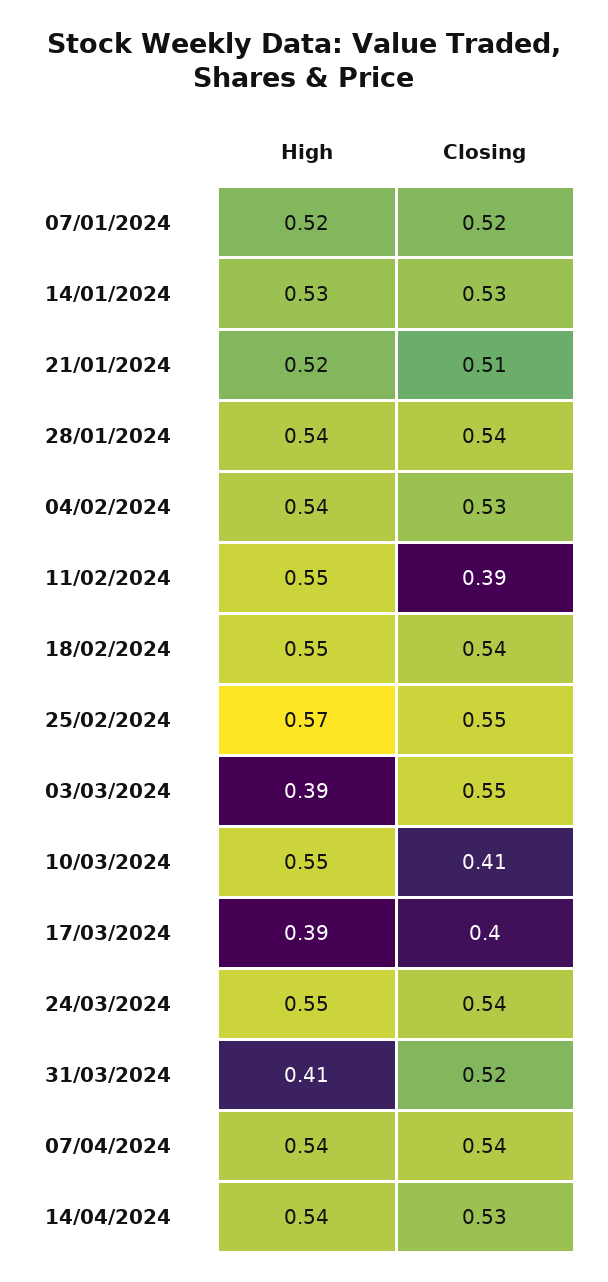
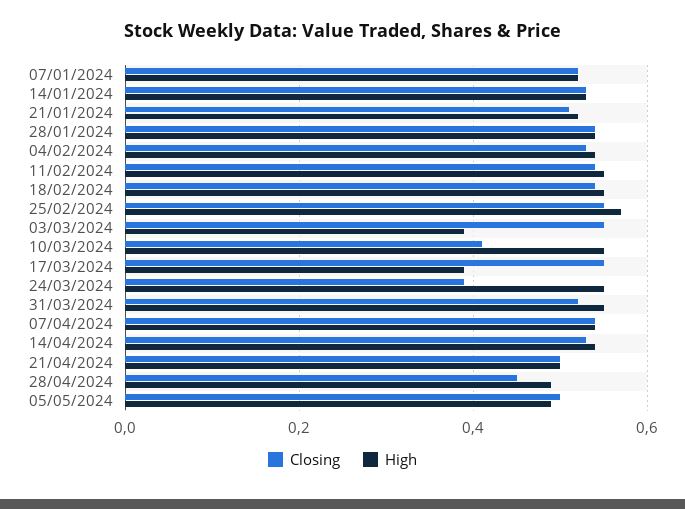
Closing, 11/02/2024: 0.39 -> 0.55
Closing, 17/03/2024: 0.4 -> 0.55
Closing, 24/03/2024: 0.54 -> 0.4
High, 31/03/2024: 0.41 -> 0.55
Closing, 21/04/2024: none -> 0.5
High, 21/04/2024: none -> 0.5
Closing, 28/04/2024: none -> 0.45
High, 28/04/2024: none -> 0.5
Closing, 05/05/2024: none -> 0.5
High, 05/05/2024: none -> 0.5

